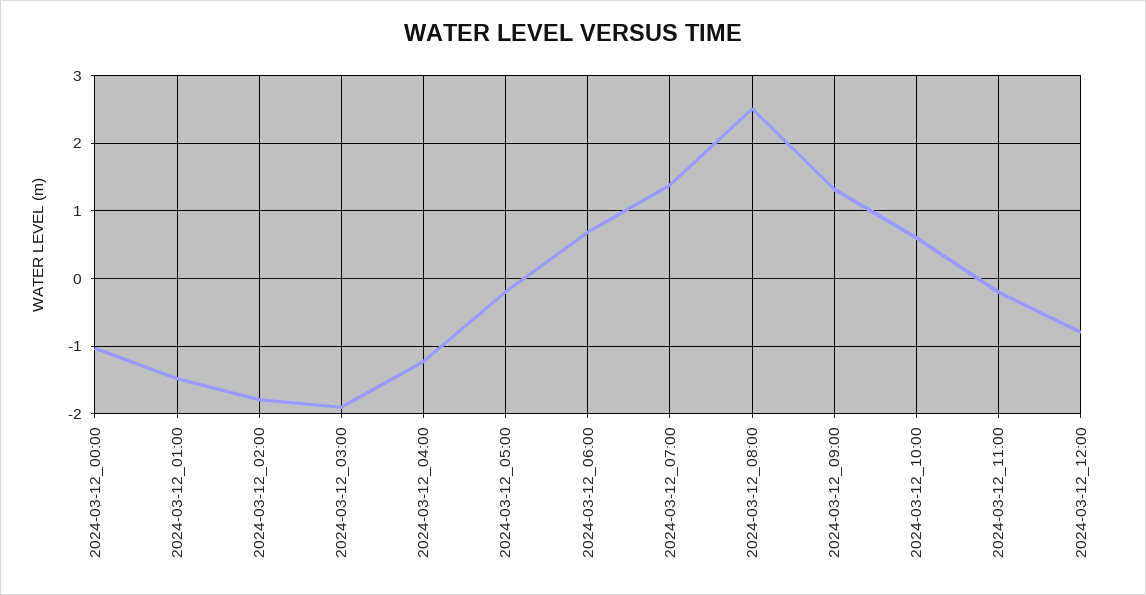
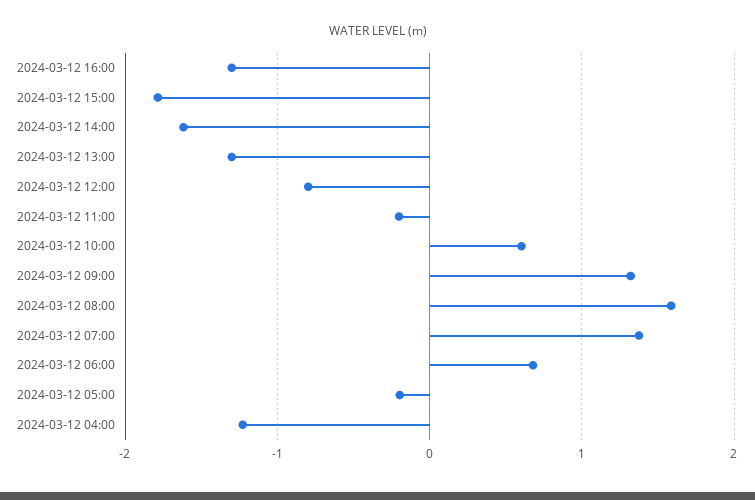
2024-03-12_00:00: -1 -> none
2024-03-12_01:00: -1.5 -> none
2024-03-12_02:00: -1.8 -> none
2024-03-12_03:00: -1.9 -> none
2024-03-12_08:00: 2.5 -> 1.6
2024-03-12 16:00: none -> -1.3
2024-03-12 15:00: none -> -1.8
2024-03-12 14:00: none -> -1.6
2024-03-12 13:00: none -> -1.3

